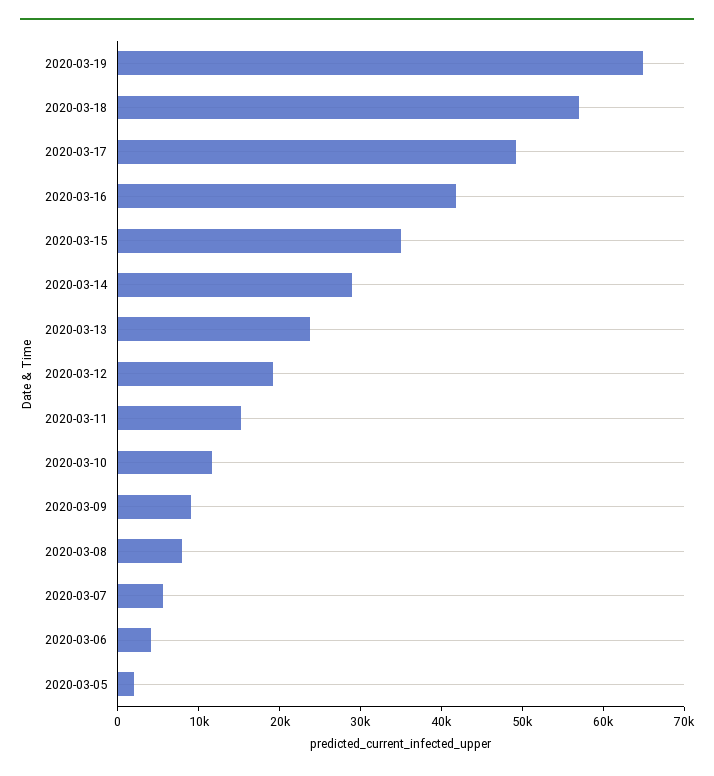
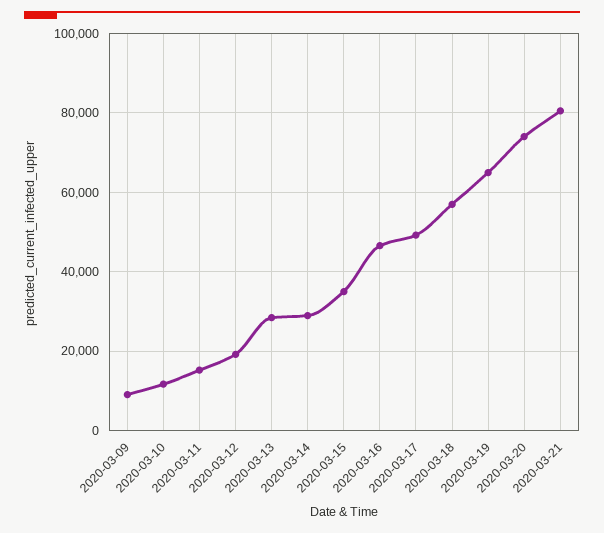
2020-03-16: 42000 -> 46000
2020-03-13: 24000 -> 28000
2020-03-08: 8000 -> none
2020-03-07: 6000 -> none
2020-03-06: 4000 -> none
2020-03-05: 2000 -> none
2020-03-20: none -> 74000
2020-03-21: none -> 80000

